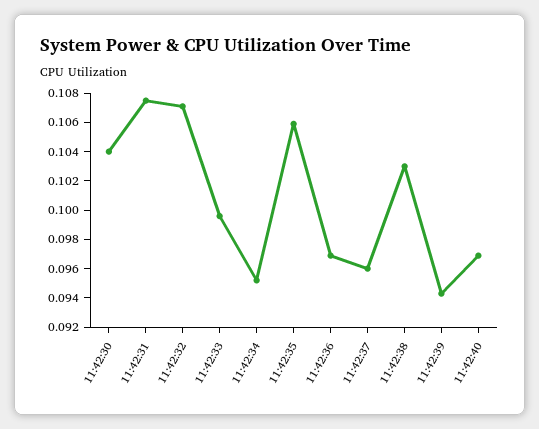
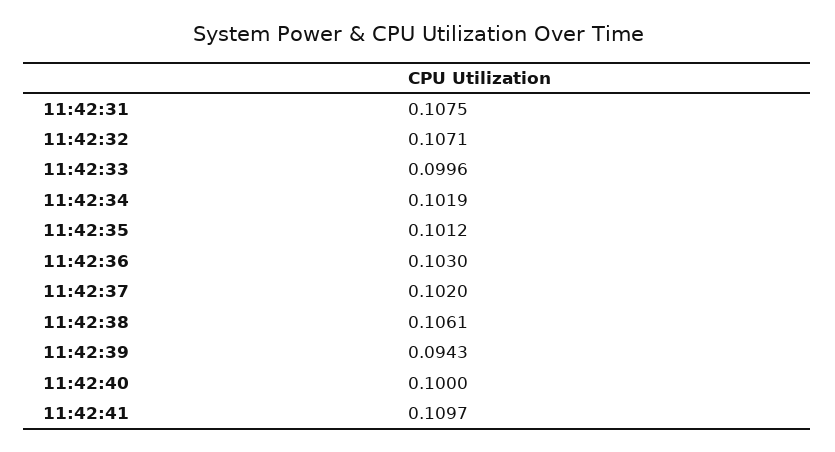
11:42:30: 0.104 -> none
11:42:34: 0.095 -> 0.1019
11:42:35: 0.106 -> 0.1012
11:42:36: 0.097 -> 0.103
11:42:37: 0.096 -> 0.102
11:42:38: 0.103 -> 0.1061
11:42:40: 0.097 -> 0.1
11:42:41: none -> 0.1097

